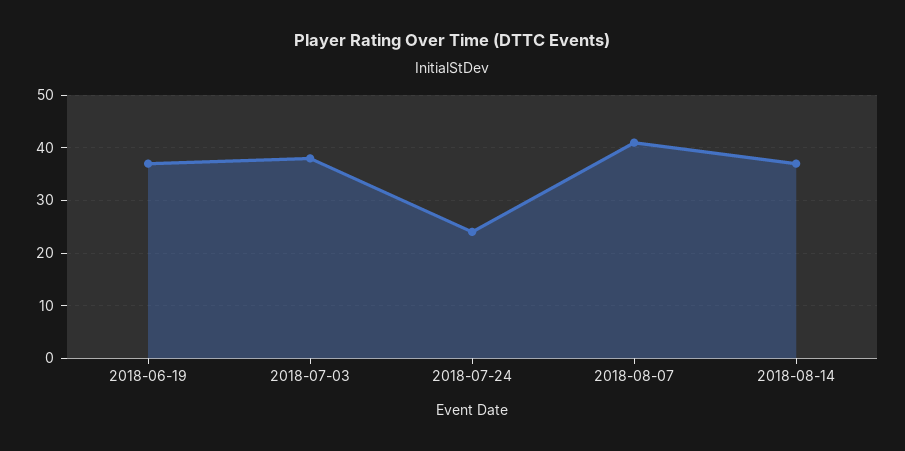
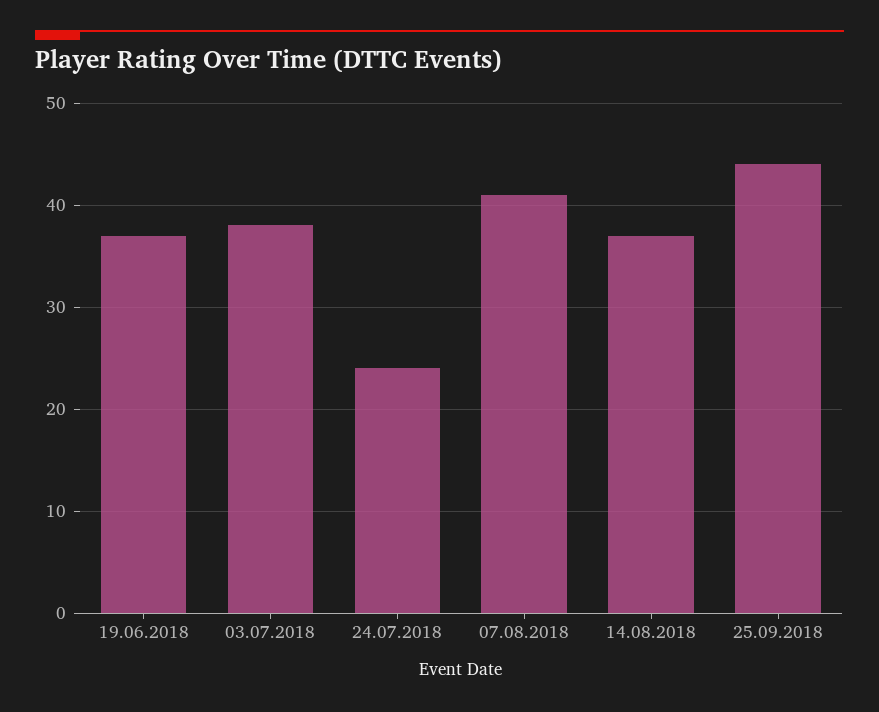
25.09.2018: none -> 44

